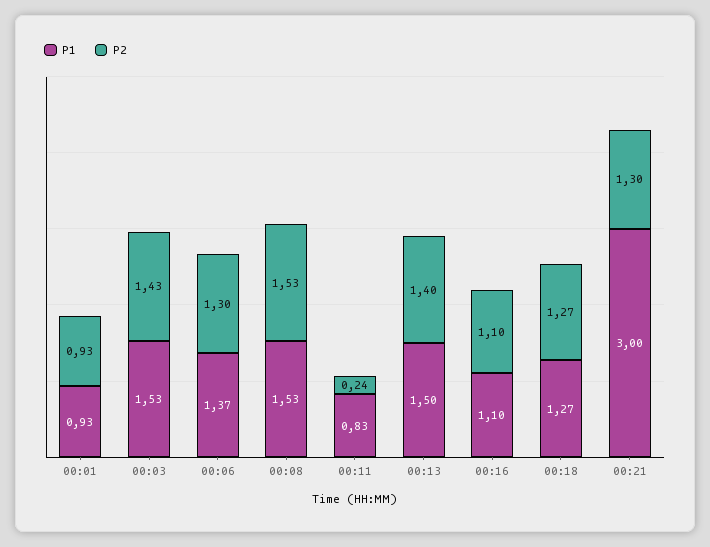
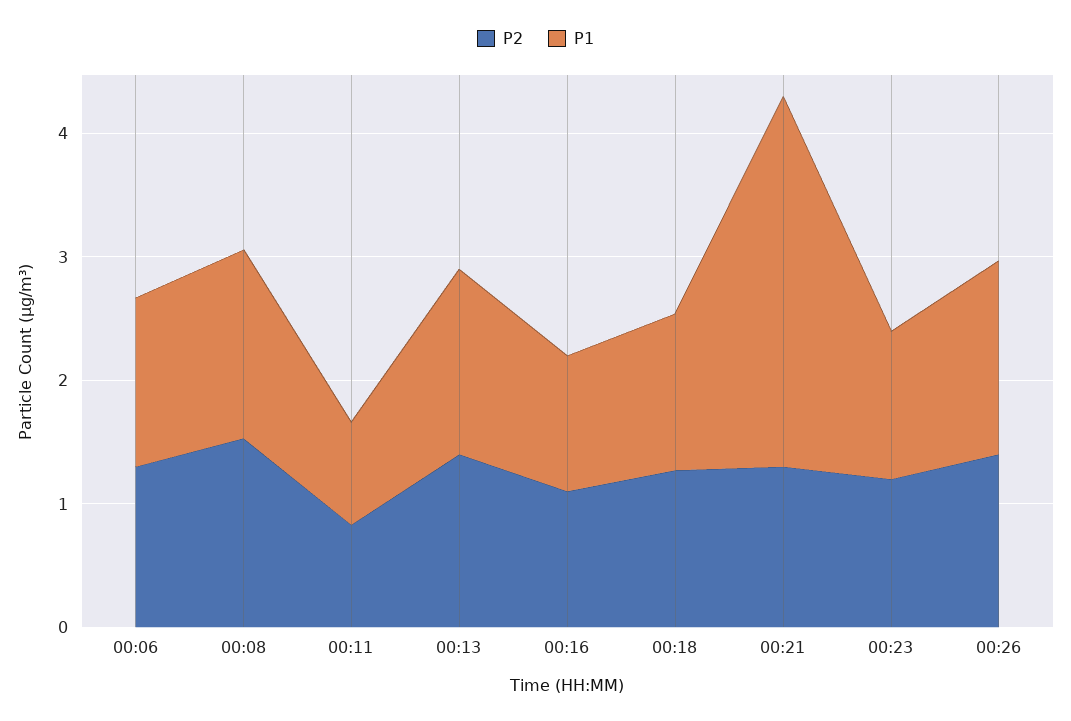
P1, 00:01: 0.93 -> none
P2, 00:01: 0.93 -> none
P1, 00:03: 1.53 -> none
P2, 00:03: 1.43 -> none
P2, 00:11: 0.24 -> 0.8
P2, 00:23: none -> 1.2
P1, 00:23: none -> 1.2
P2, 00:26: none -> 1.4
P1, 00:26: none -> 1.6

